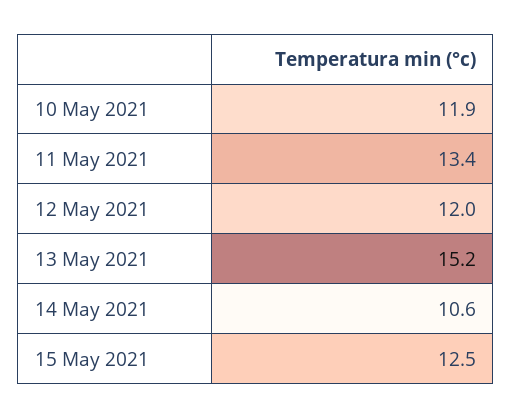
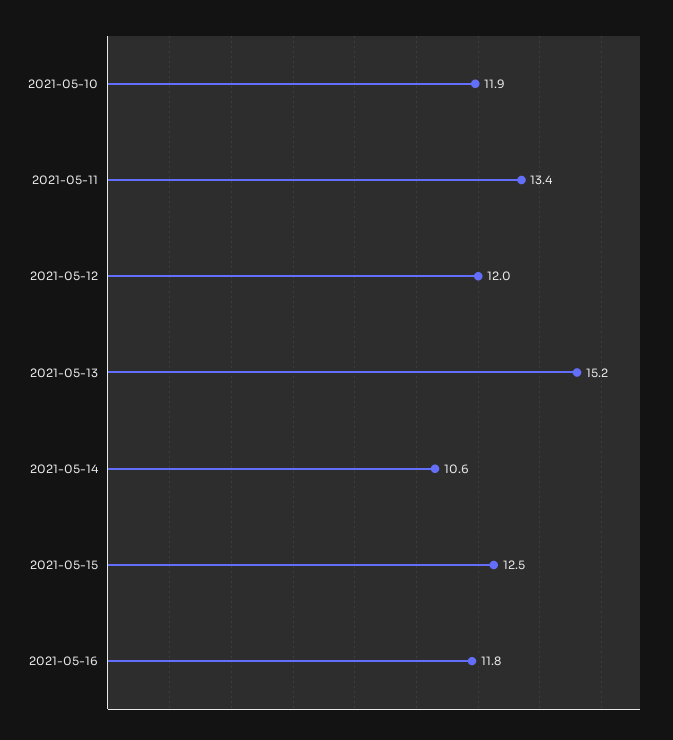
2021-05-16: none -> 11.8

